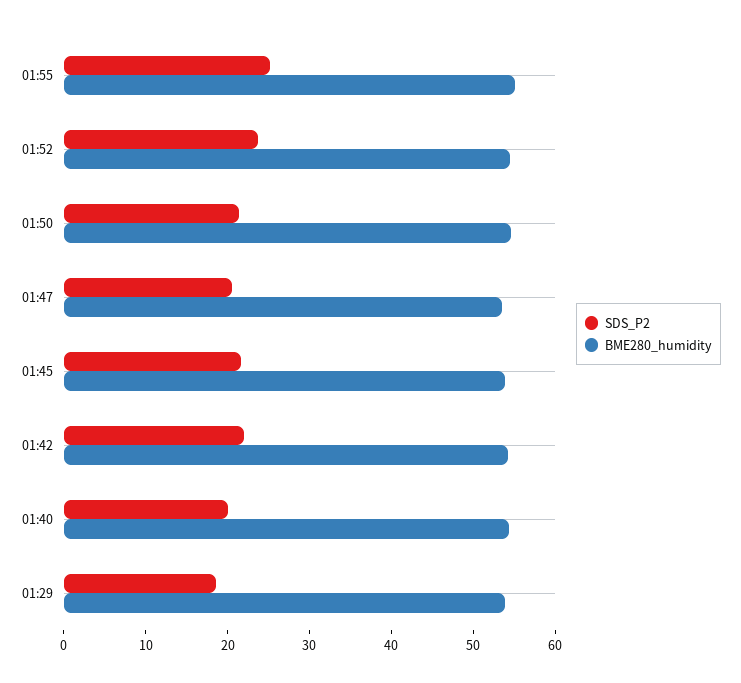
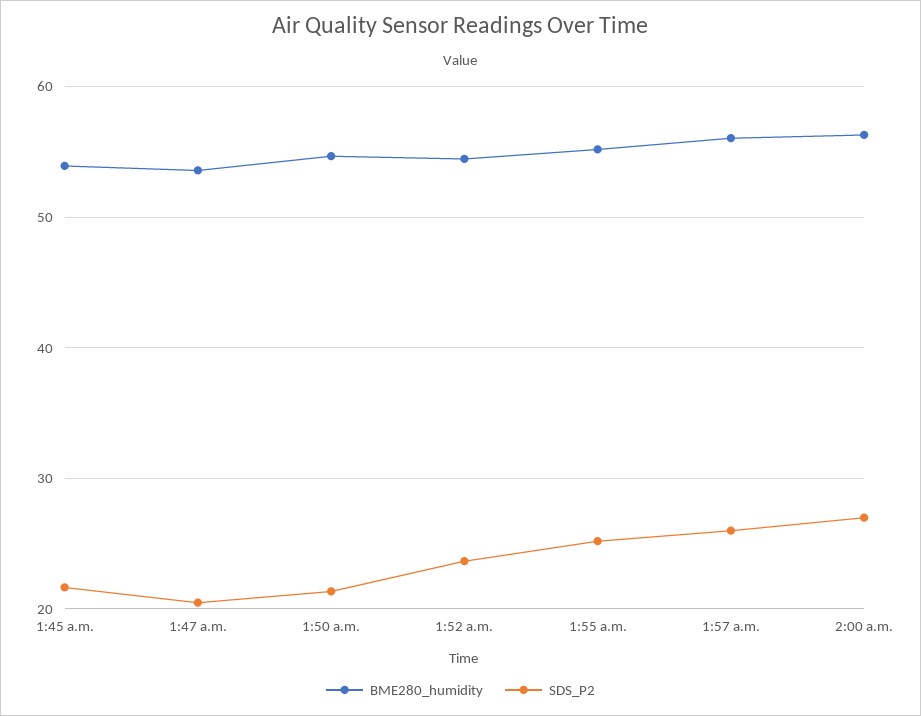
SDS_P2, 01:42: 22 -> none
BME280_humidity, 01:42: 54 -> none
SDS_P2, 01:40: 20 -> none
BME280_humidity, 01:40: 54 -> none
SDS_P2, 01:29: 18 -> none
BME280_humidity, 01:29: 54 -> none
BME280_humidity, 1:57 a.m.: none -> 56
SDS_P2, 1:57 a.m.: none -> 26
BME280_humidity, 2:00 a.m.: none -> 56
SDS_P2, 2:00 a.m.: none -> 27

